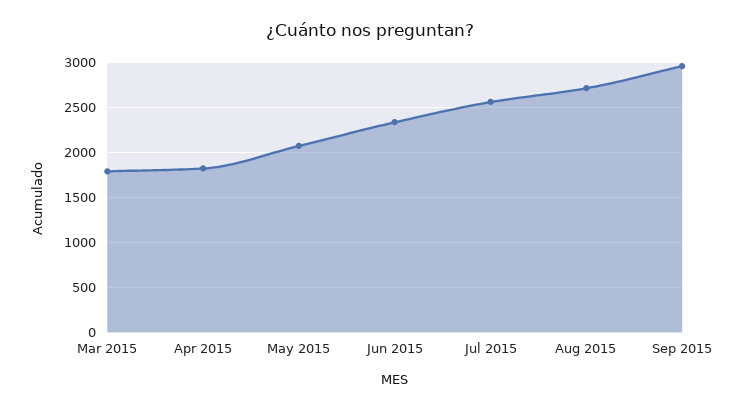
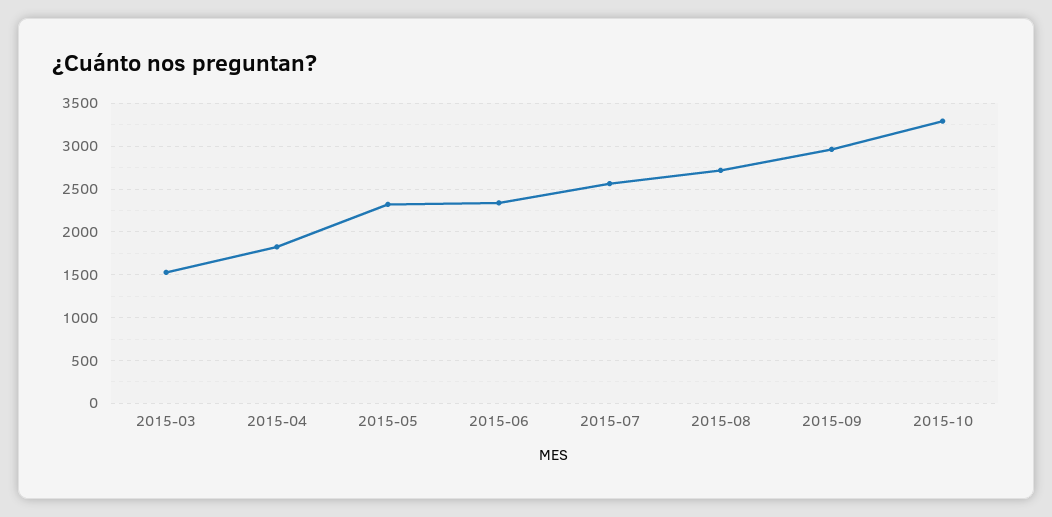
Mar 2015: 1800 -> 1500
May 2015: 2100 -> 2300
2015-10: none -> 3300

